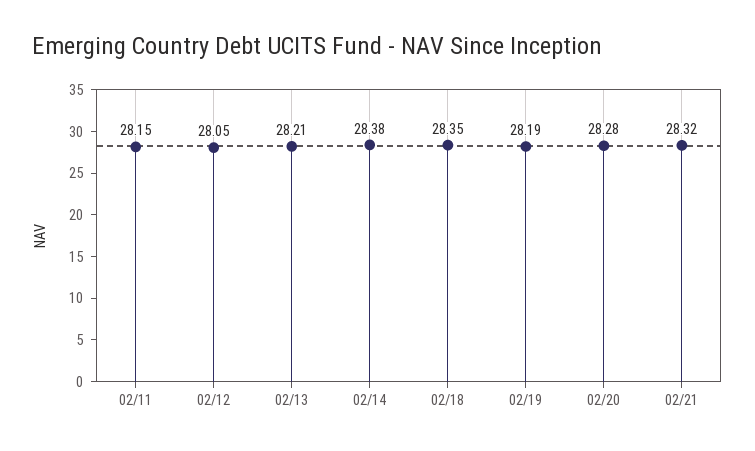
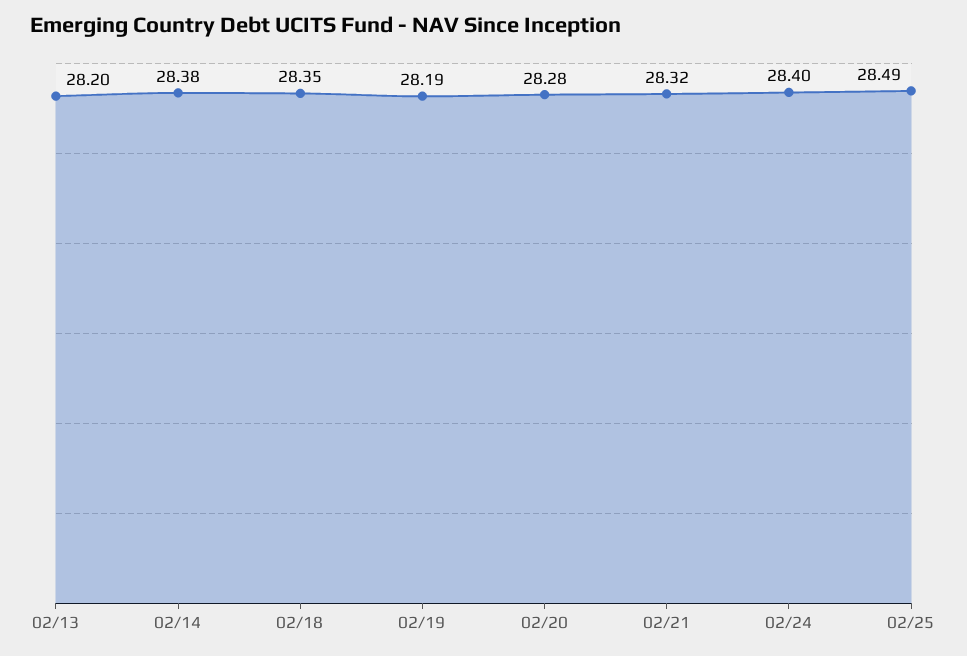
02/11: 28.15 -> none
02/12: 28.05 -> none
02/13: 28.21 -> 28.2
02/24: none -> 28.4
02/25: none -> 28.49

